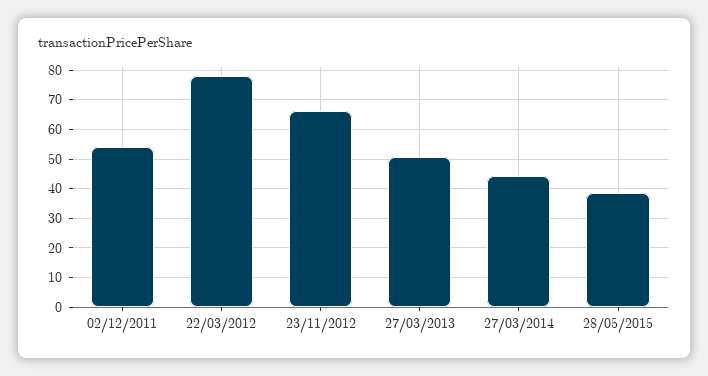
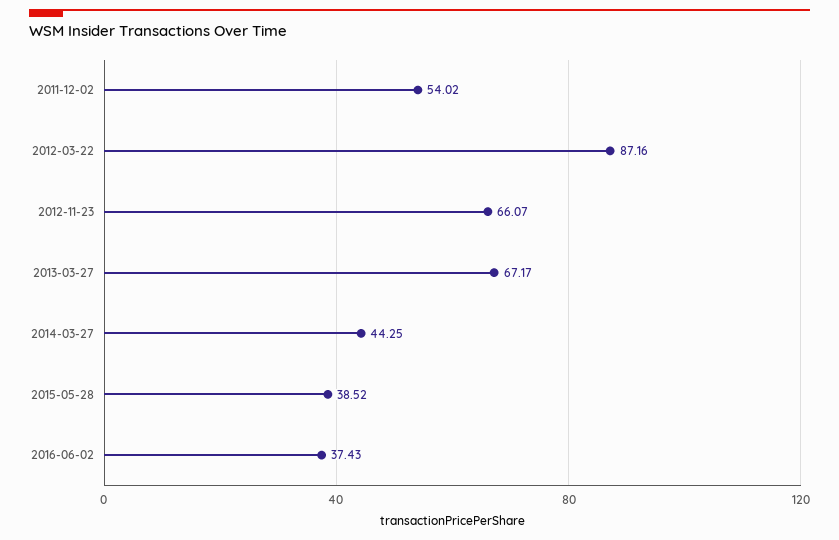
22/03/2012: 77.5 -> 87.16
27/03/2013: 50 -> 67.17
2016-06-02: none -> 37.43

